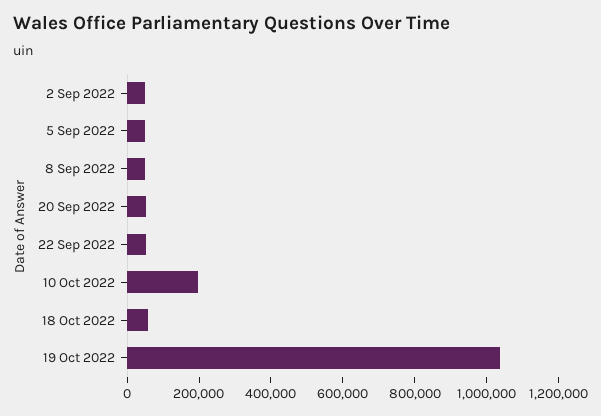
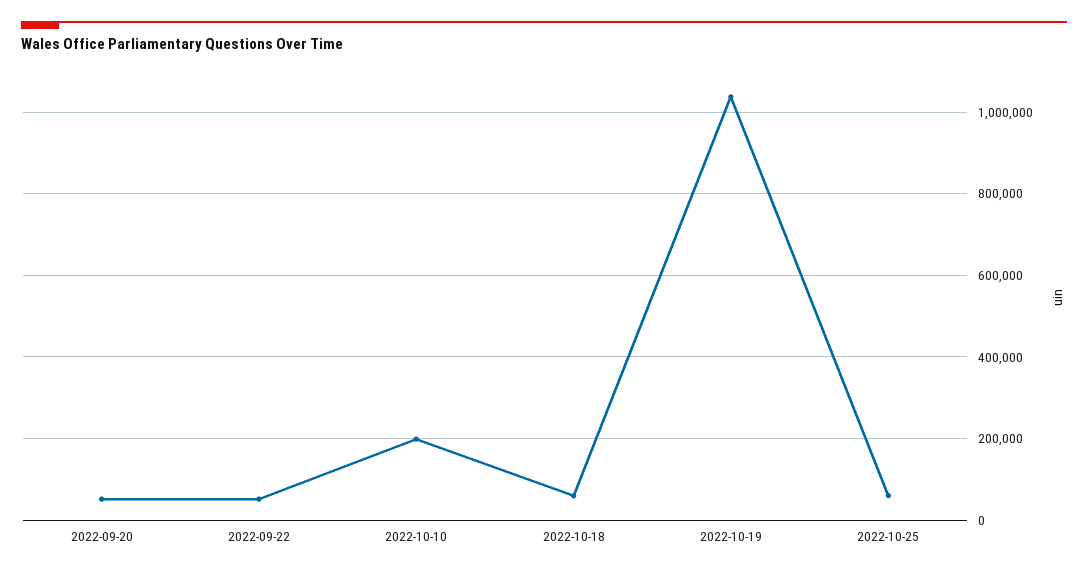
2 Sep 2022: 50000 -> none
5 Sep 2022: 50000 -> none
8 Sep 2022: 50000 -> none
2022-10-25: none -> 60000

